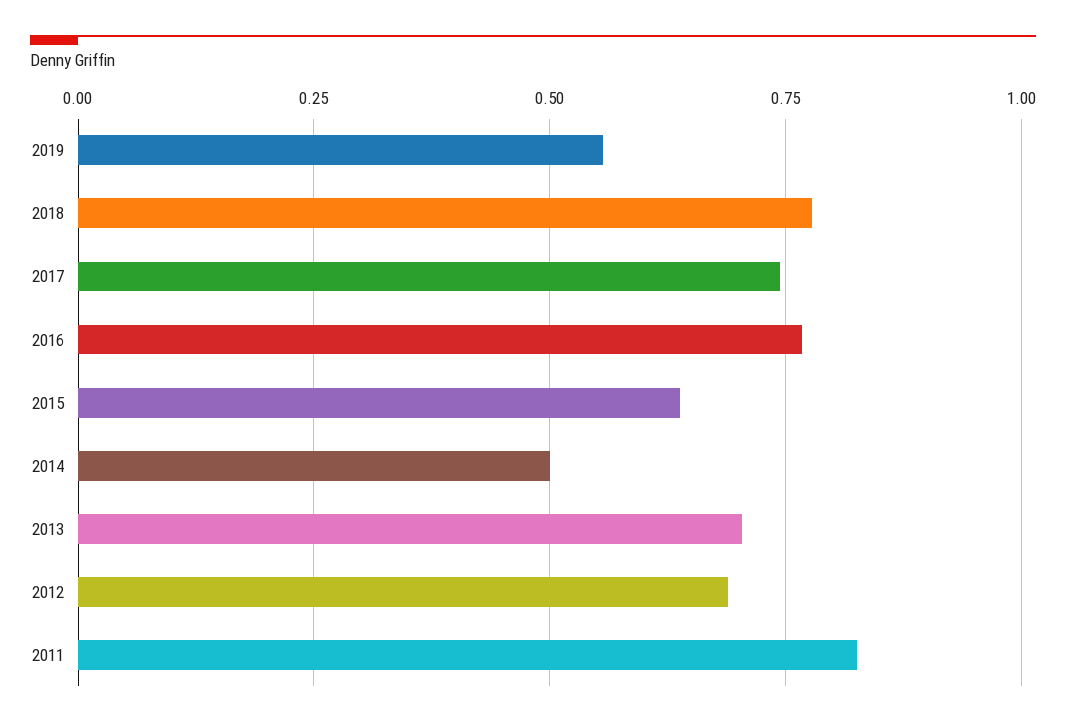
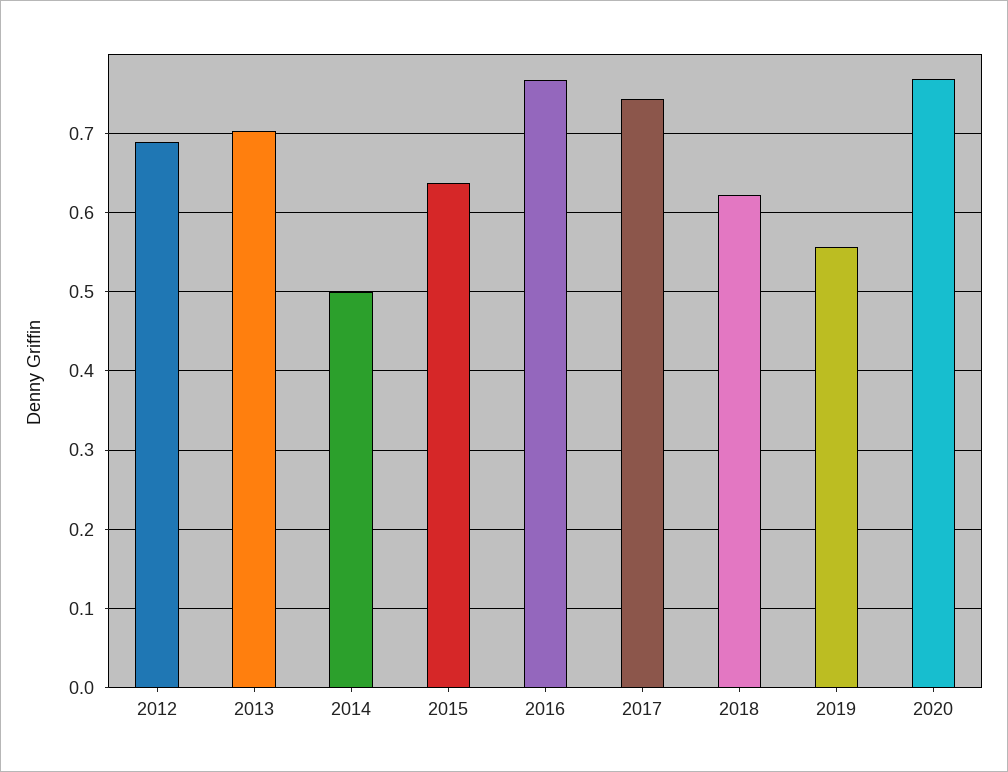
2018: 0.775 -> 0.62
2011: 0.825 -> none
2020: none -> 0.77

